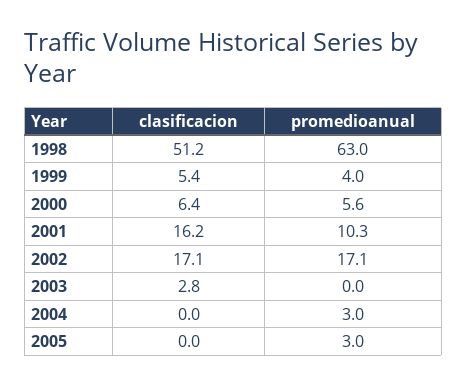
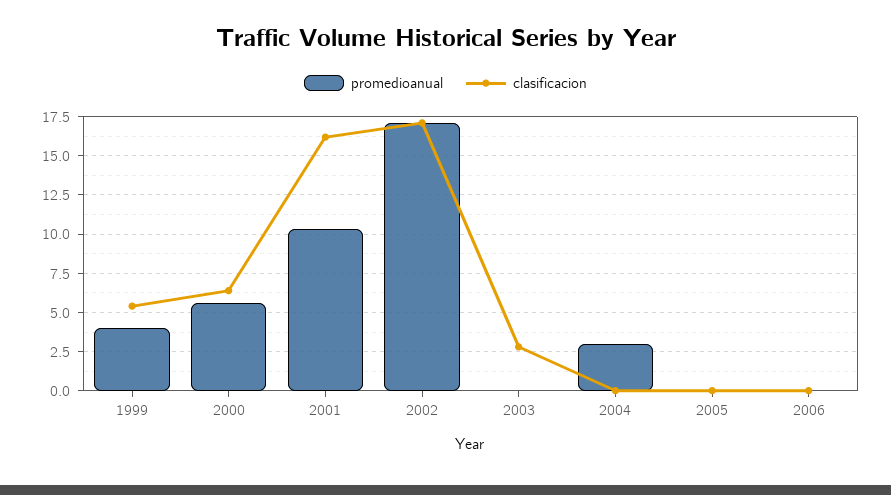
clasificacion, 1998: 51.2 -> none
promedioanual, 1998: 63 -> none
promedioanual, 2005: 3 -> 0
promedioanual, 2006: none -> 0
clasificacion, 2006: none -> 0

